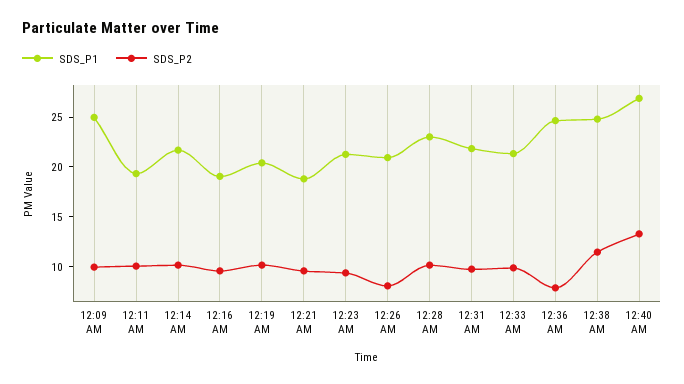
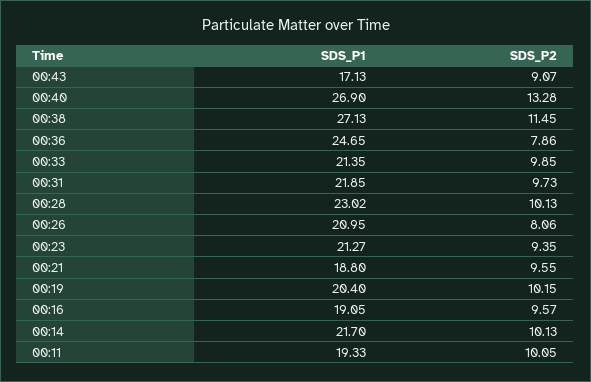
SDS_P1, 12:09 AM: 25 -> none
SDS_P2, 12:09 AM: 10 -> none
SDS_P1, 12:38 AM: 25 -> 27.13
SDS_P1, 00:43: none -> 17.13
SDS_P2, 00:43: none -> 9.07

